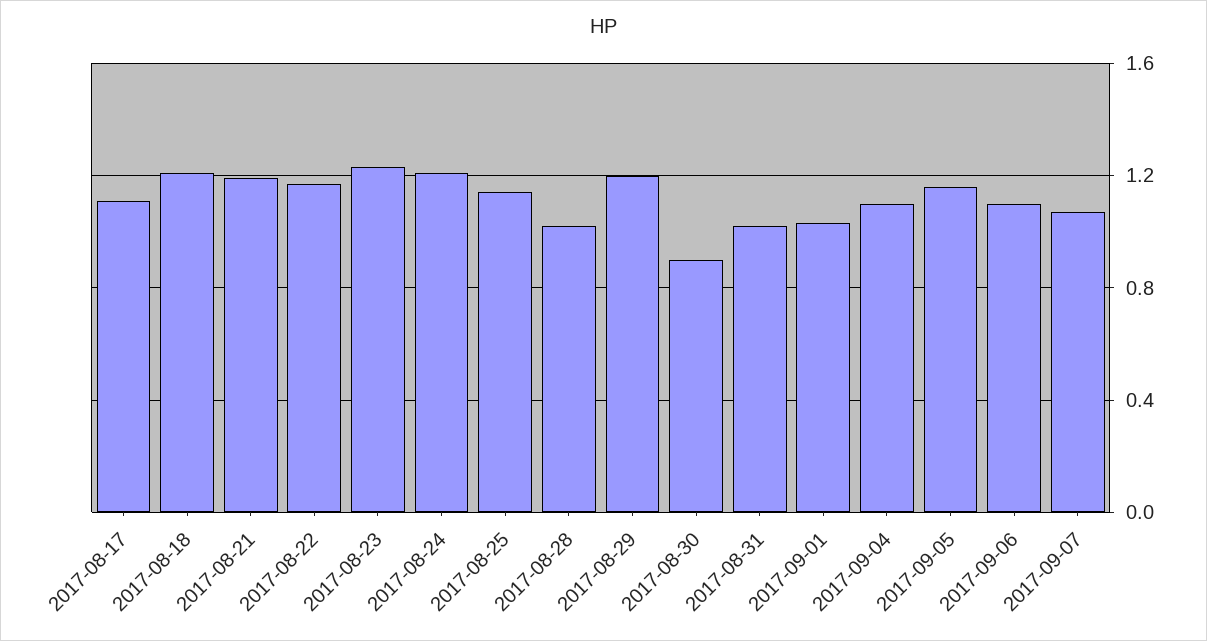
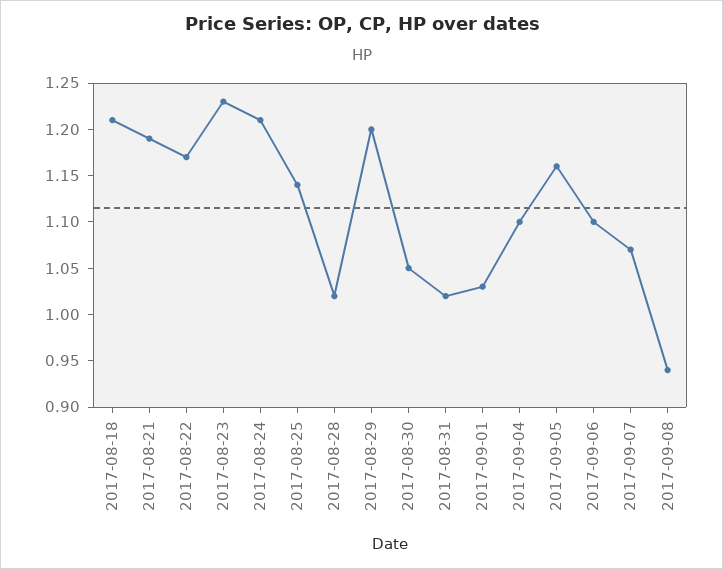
2017-08-17: 1.1 -> none
2017-08-30: 0.9 -> 1.05
2017-09-08: none -> 0.94

